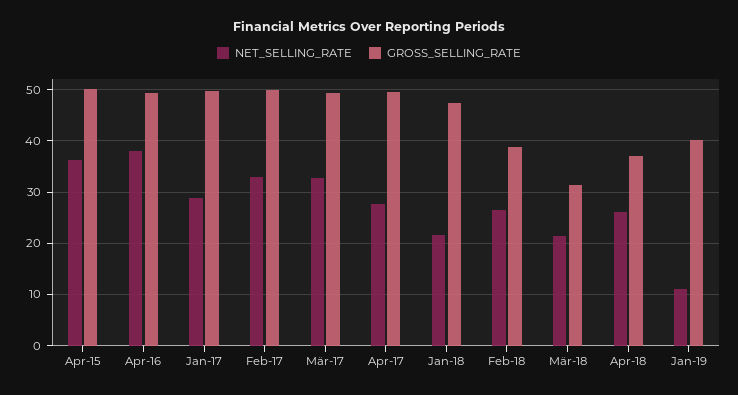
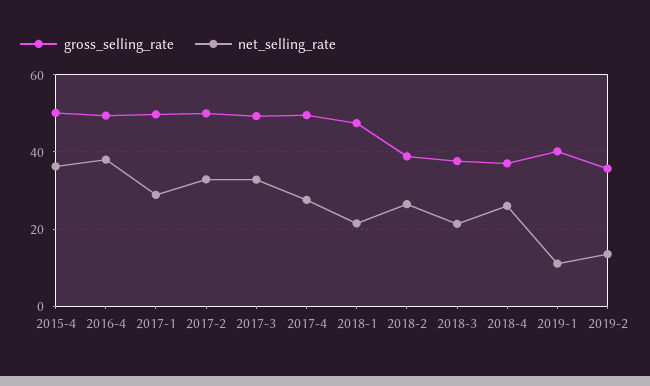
GROSS_SELLING_RATE, Mär-18: 32 -> 38
GROSS_SELLING_RATE, 2019-2: none -> 36
NET_SELLING_RATE, 2019-2: none -> 14

